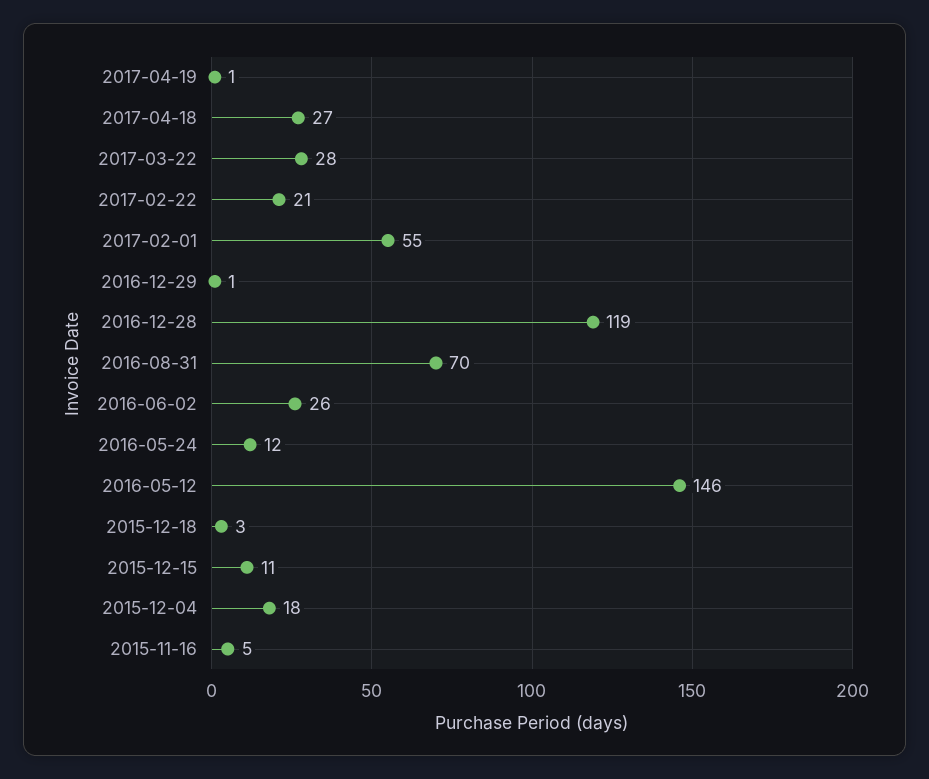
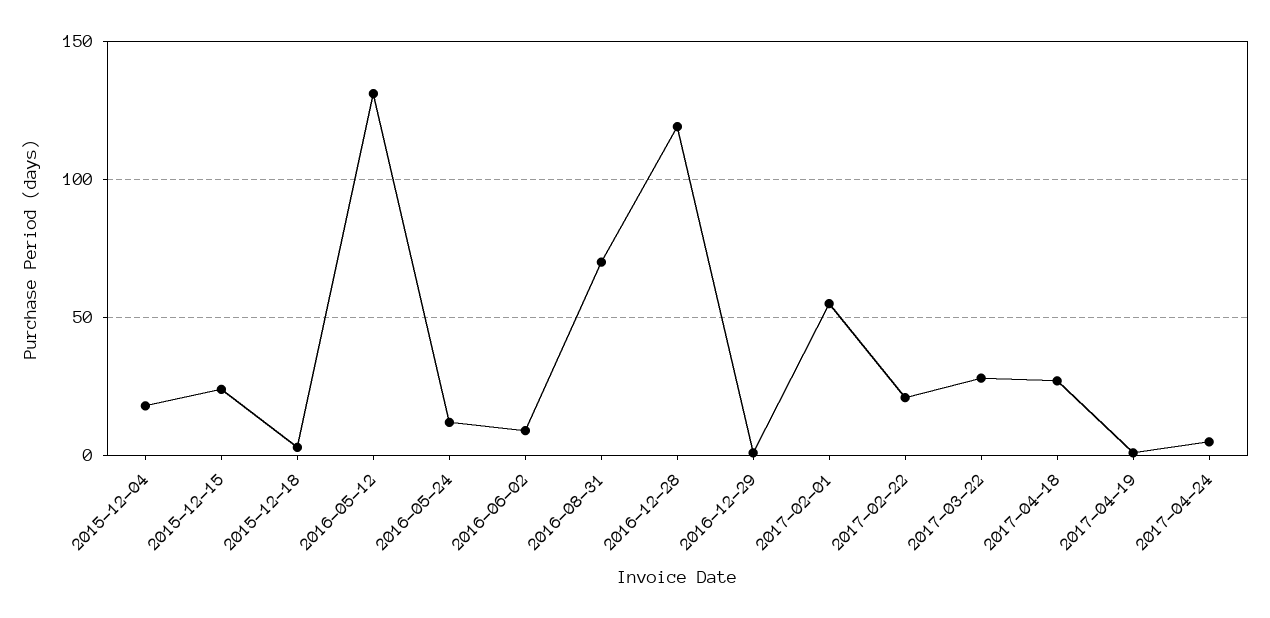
2016-06-02: 26 -> 10
2016-05-12: 146 -> 130
2015-12-15: 11 -> 25
2015-11-16: 5 -> none
2017-04-24: none -> 5

